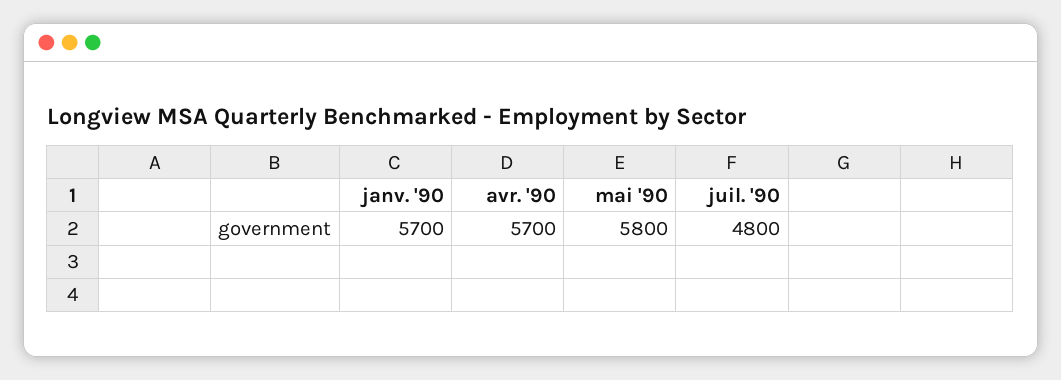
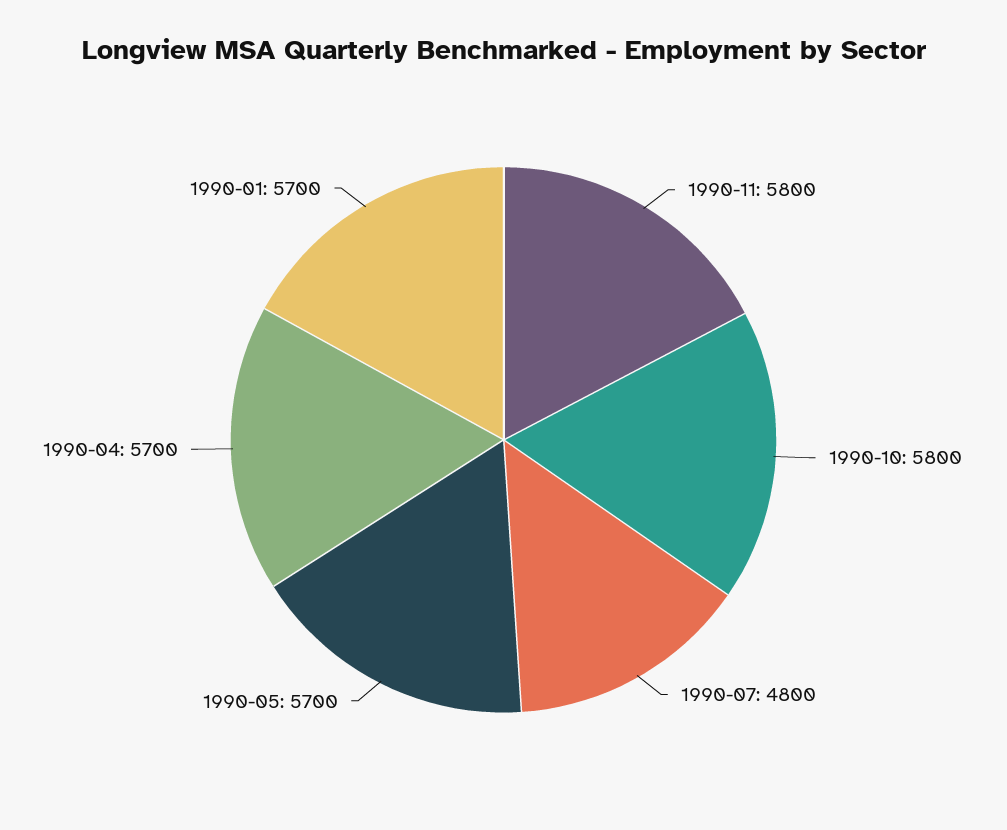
mai '90: 5800 -> 5700
1990-11: none -> 5800
1990-10: none -> 5800

